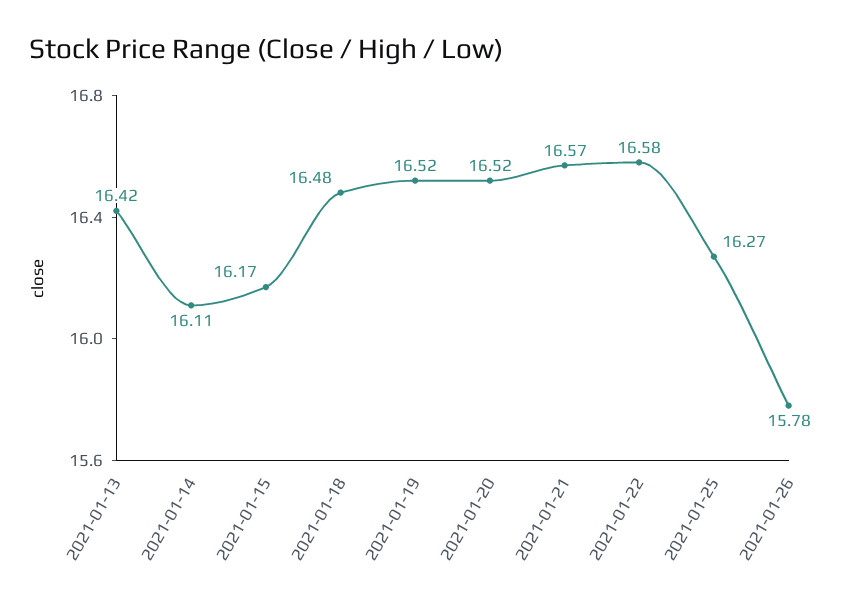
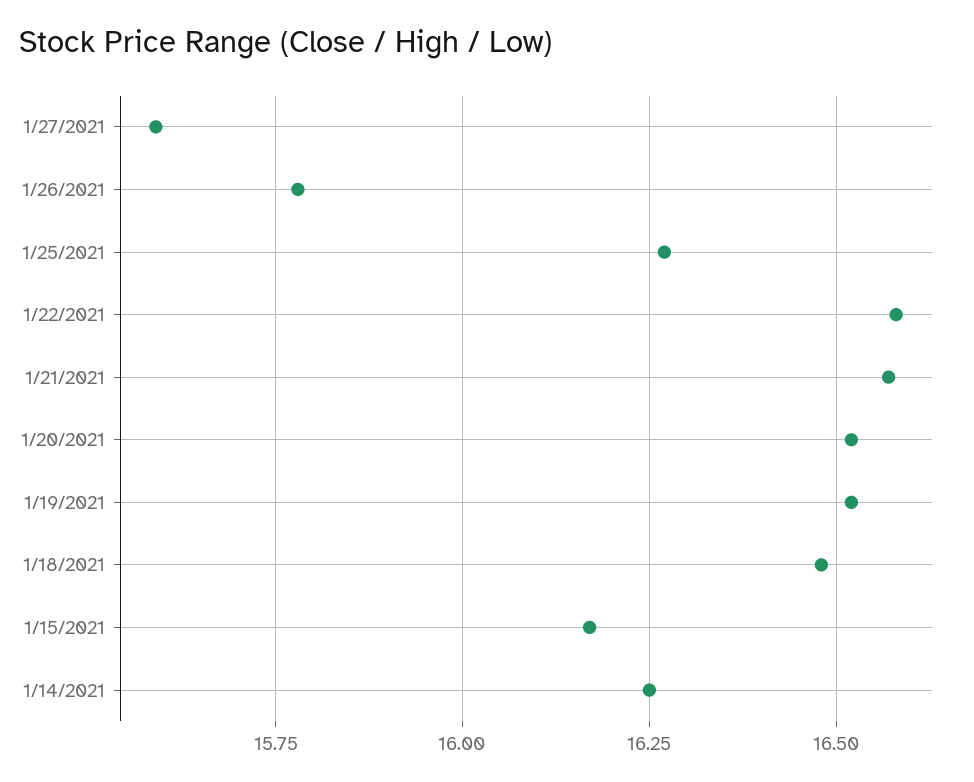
2021-01-13: 16.42 -> none
2021-01-14: 16.11 -> 16.25
1/27/2021: none -> 15.6

